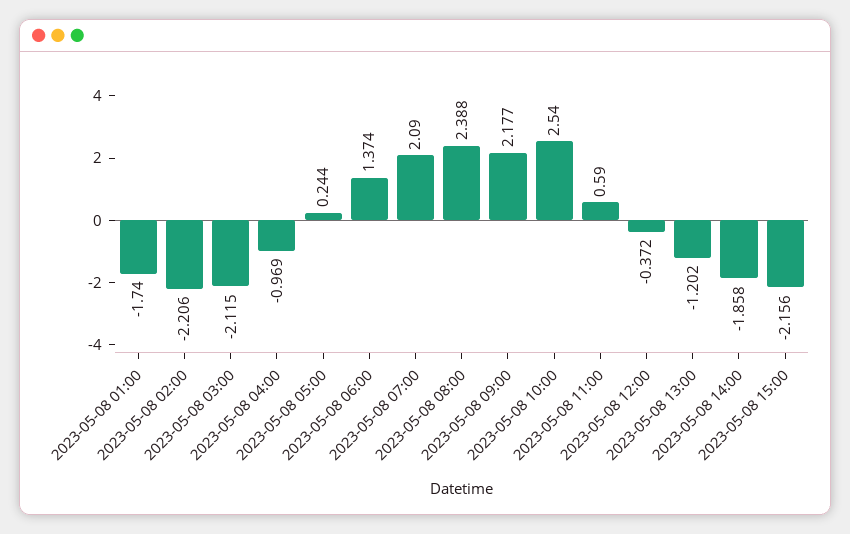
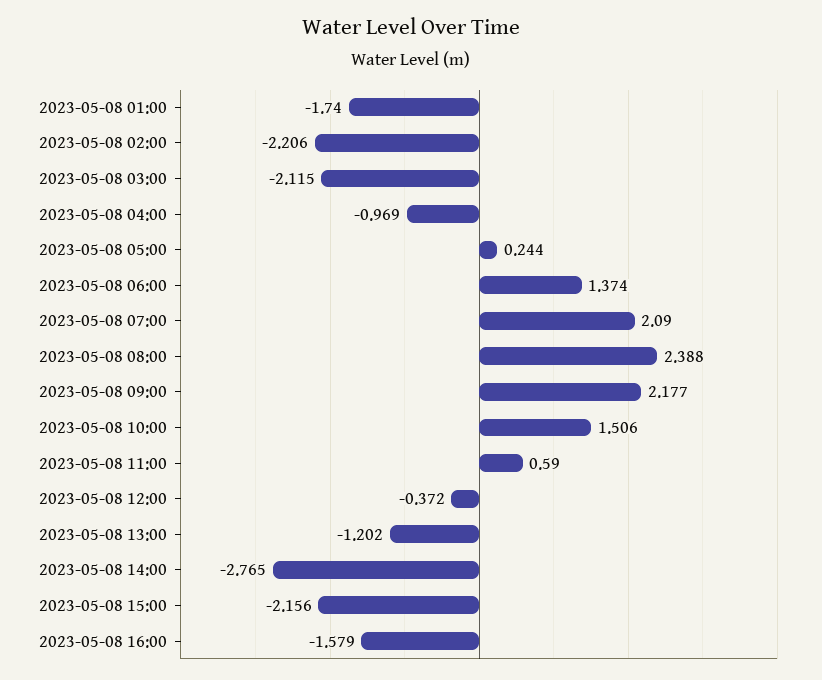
2023-05-08 10:00: 2.54 -> 1.506
2023-05-08 14:00: -1.858 -> -2.765
2023-05-08 16:00: none -> -1.579

